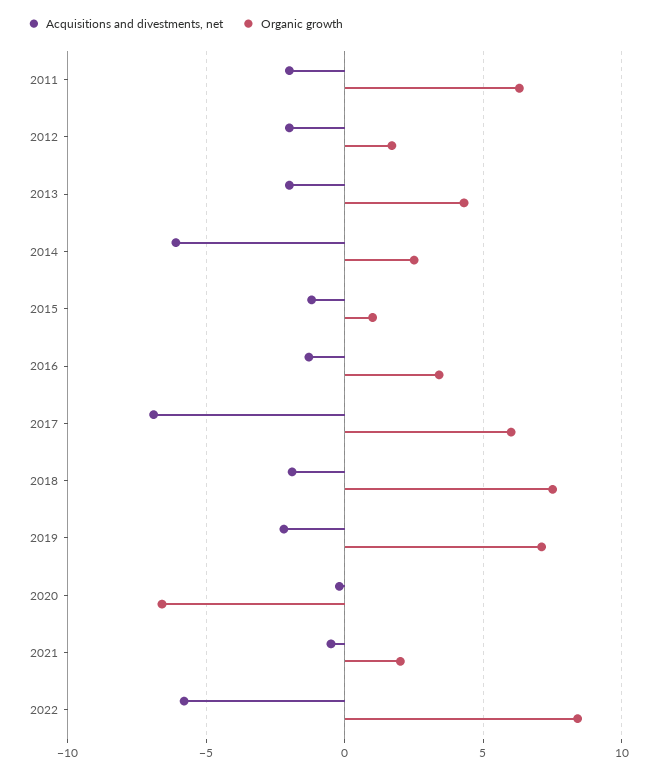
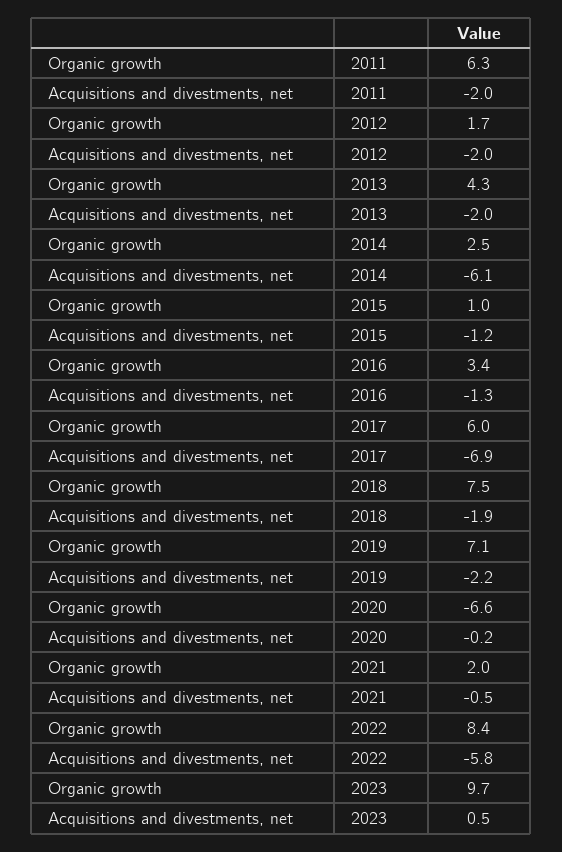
Organic growth, 2023: none -> 9.7
Acquisitions and divestments, net, 2023: none -> 0.5

